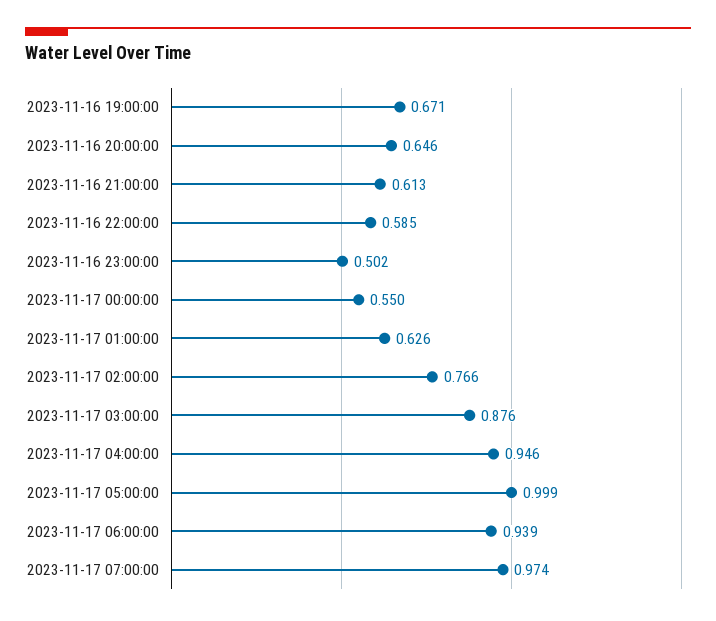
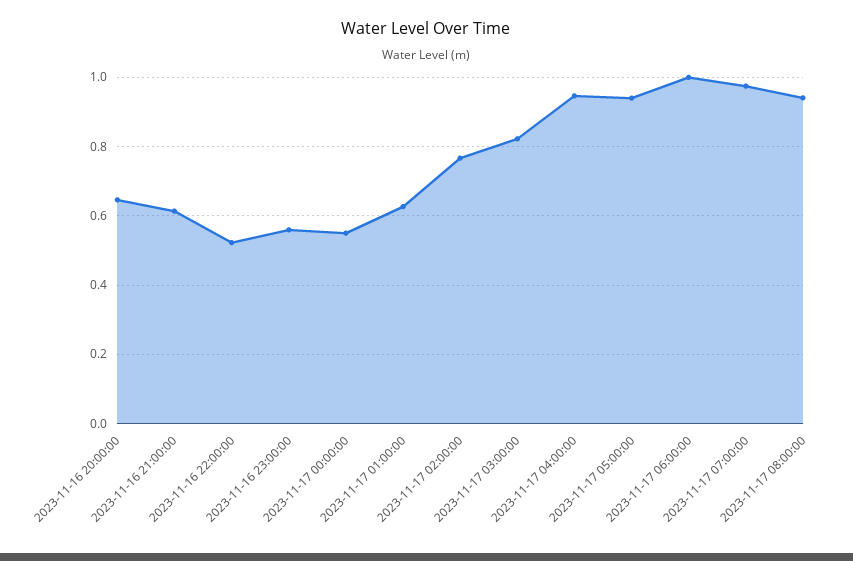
2023-11-16 19:00:00: 0.671 -> none
2023-11-16 22:00:00: 0.585 -> 0.52
2023-11-16 23:00:00: 0.502 -> 0.56
2023-11-17 03:00:00: 0.876 -> 0.82
2023-11-17 05:00:00: 0.999 -> 0.94
2023-11-17 06:00:00: 0.939 -> 1
2023-11-17 08:00:00: none -> 0.94

